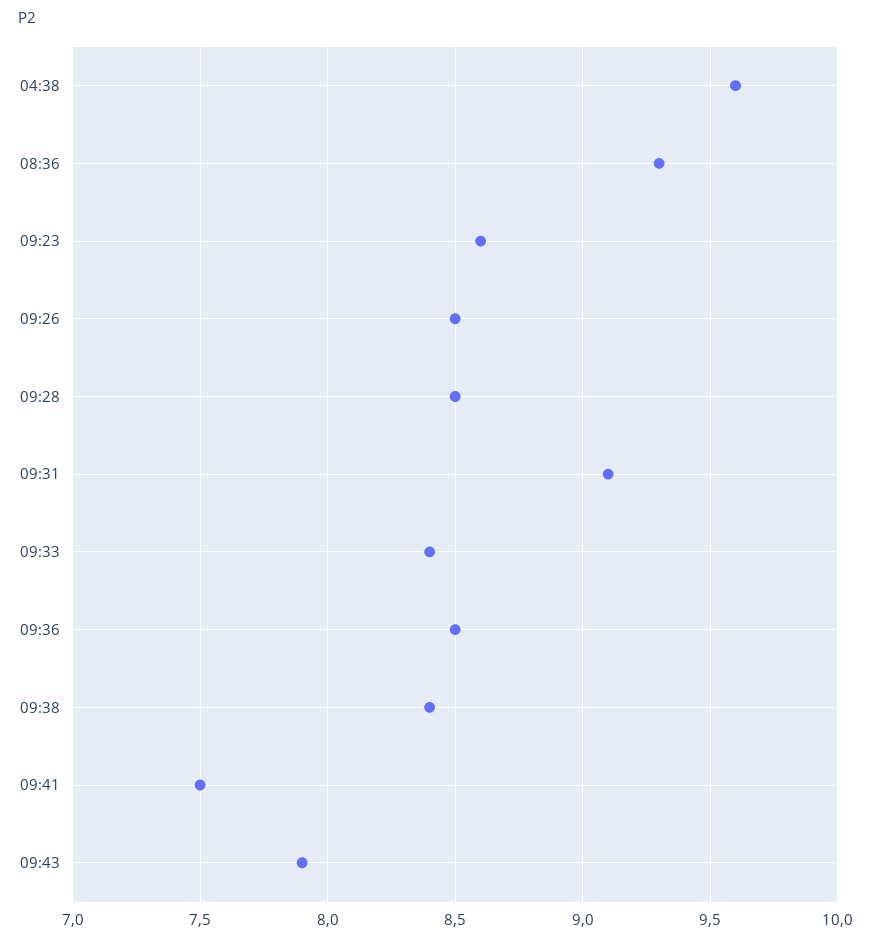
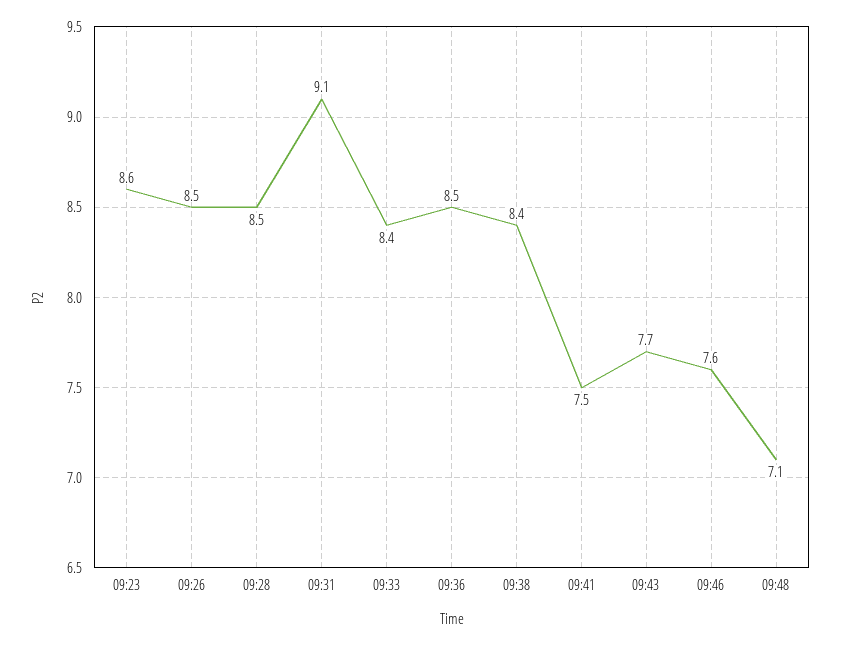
04:38: 9.6 -> none
08:36: 9.3 -> none
09:43: 7.9 -> 7.7
09:46: none -> 7.6
09:48: none -> 7.1

